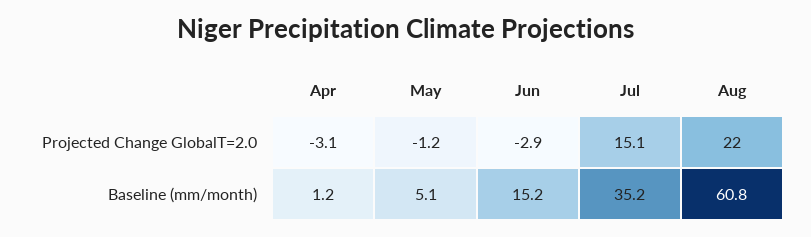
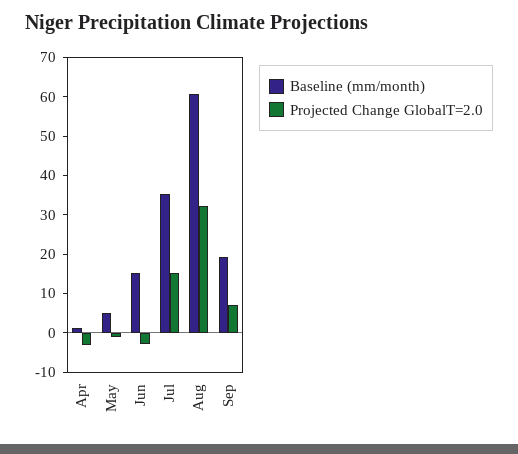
Projected Change GlobalT=2.0, Aug: 22 -> 32.5
Baseline (mm/month), Sep: none -> 20
Projected Change GlobalT=2.0, Sep: none -> 7.5

